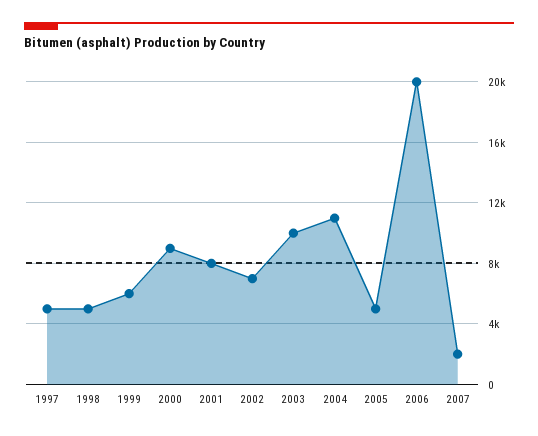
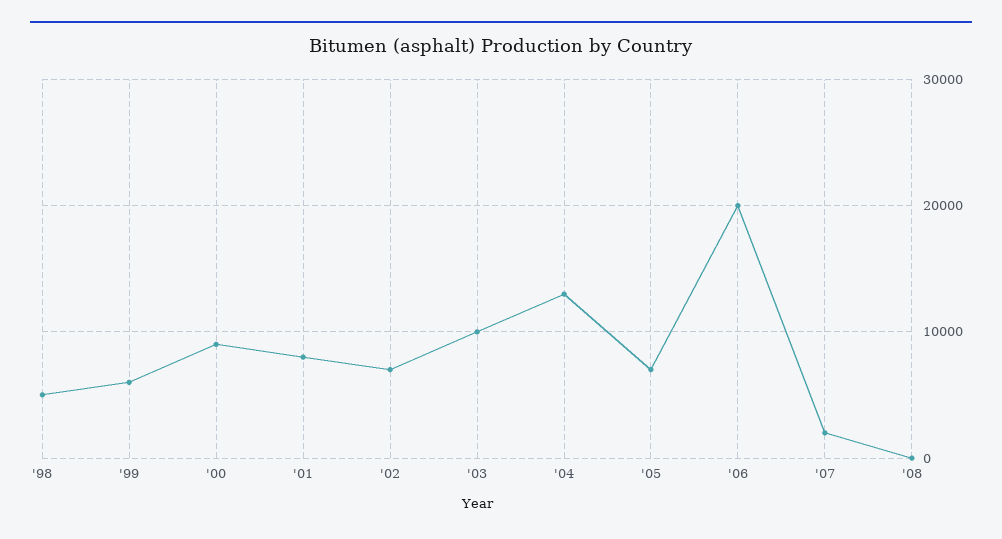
1997: 5000 -> none
2004: 11000 -> 13000
2005: 5000 -> 7000
'08: none -> 0

